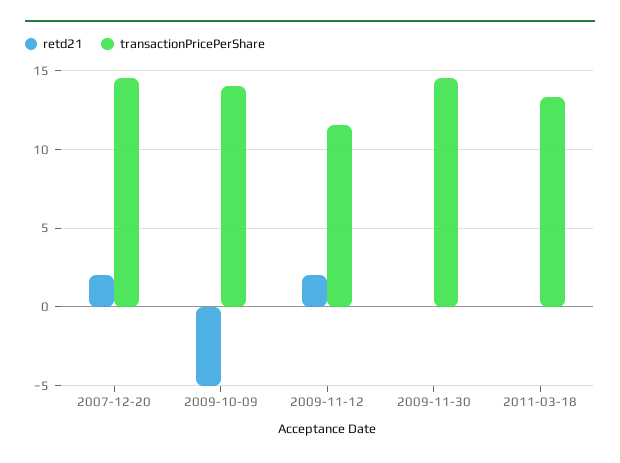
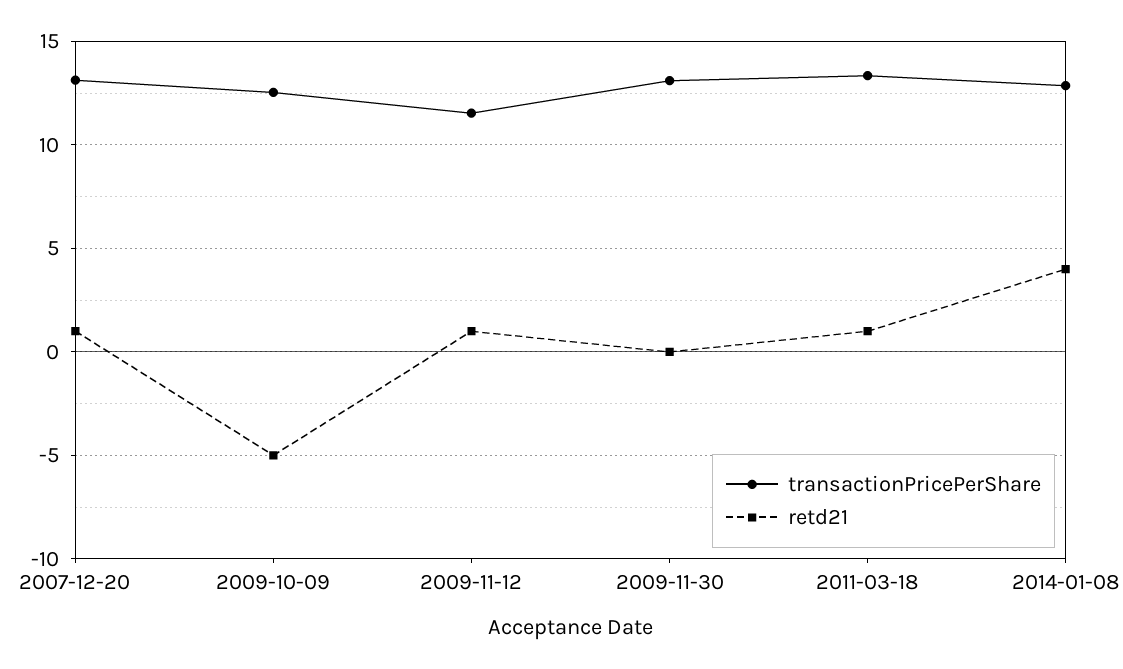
retd21, 2007-12-20: 2 -> 1
transactionPricePerShare, 2007-12-20: 14.5 -> 13
transactionPricePerShare, 2009-10-09: 14 -> 12.5
retd21, 2009-11-12: 2 -> 1
transactionPricePerShare, 2009-11-30: 14.5 -> 13
retd21, 2011-03-18: 0 -> 1
transactionPricePerShare, 2014-01-08: none -> 13
retd21, 2014-01-08: none -> 4

